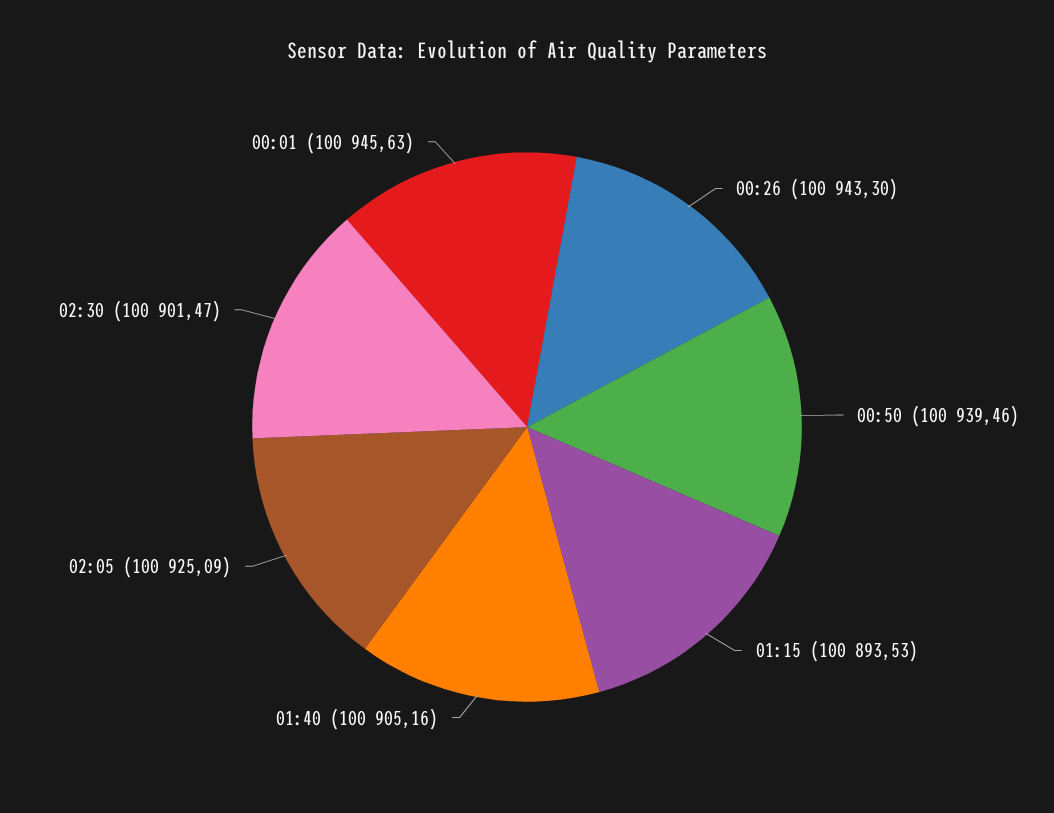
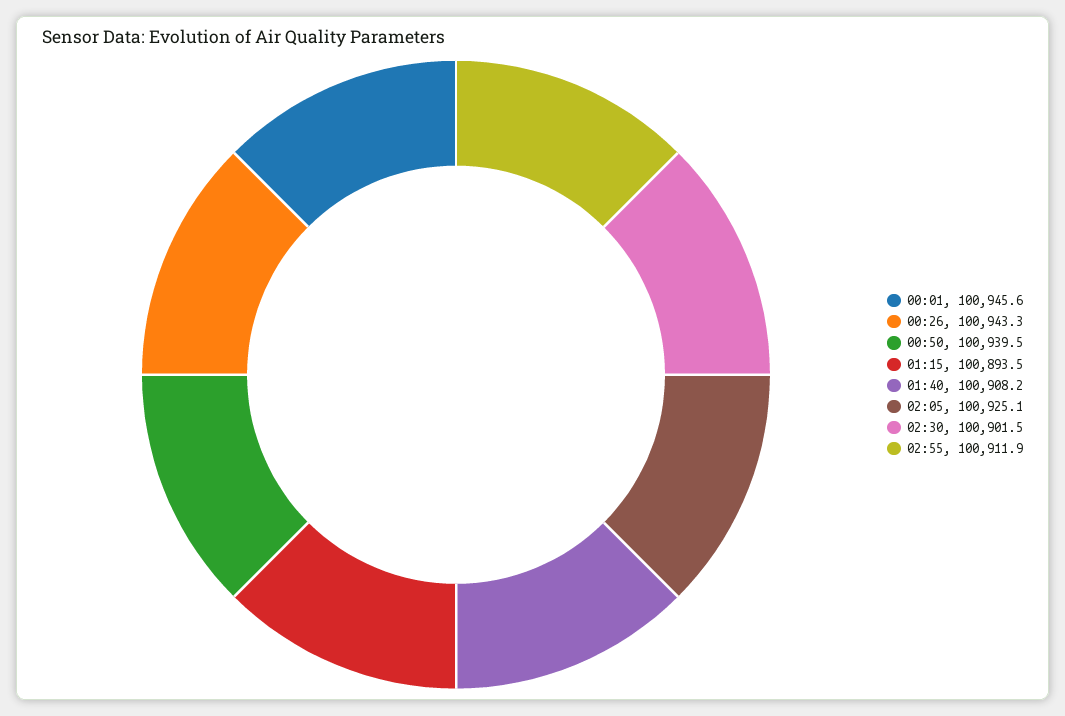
01:40: 100905.16 -> 100908.2
02:55: none -> 100911.9

